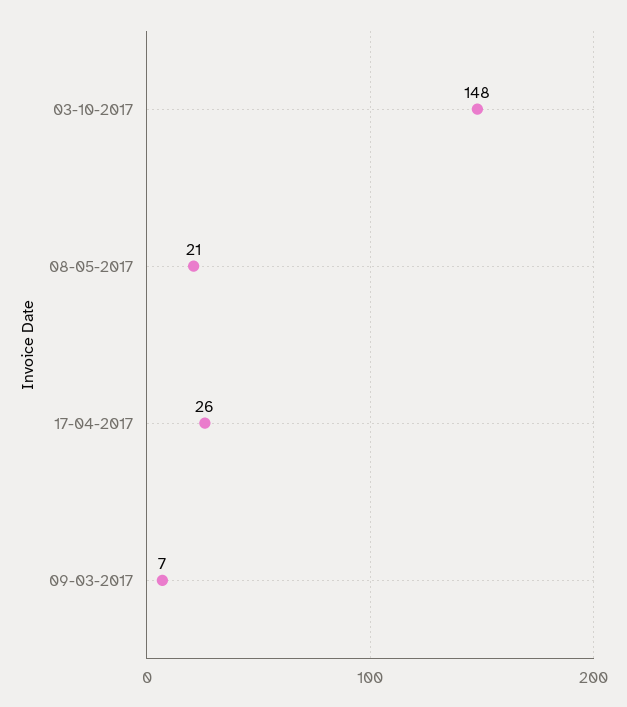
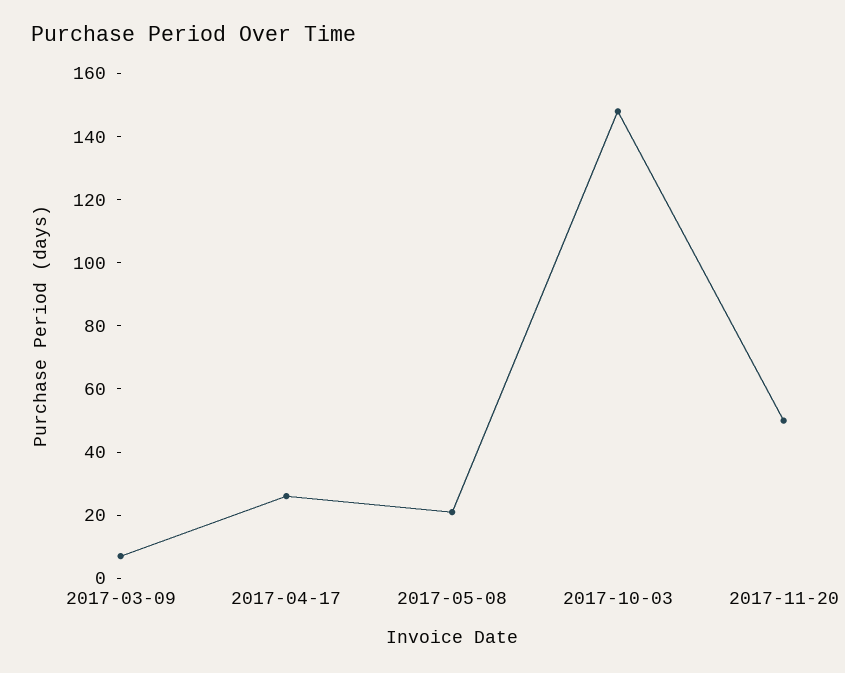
2017-11-20: none -> 50

